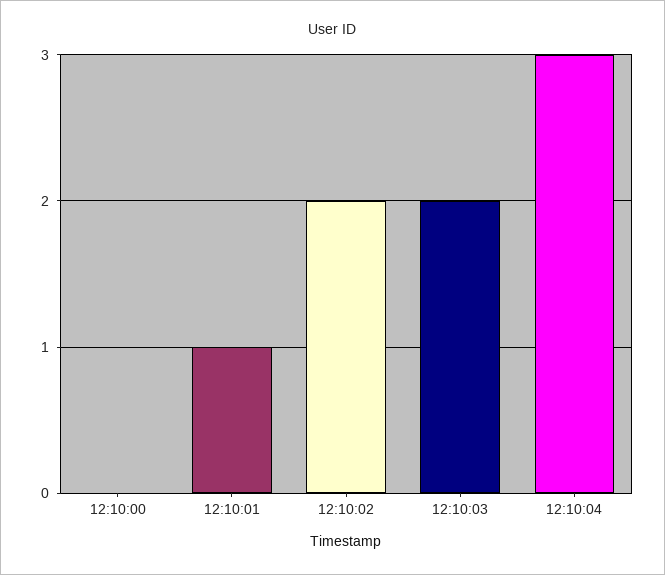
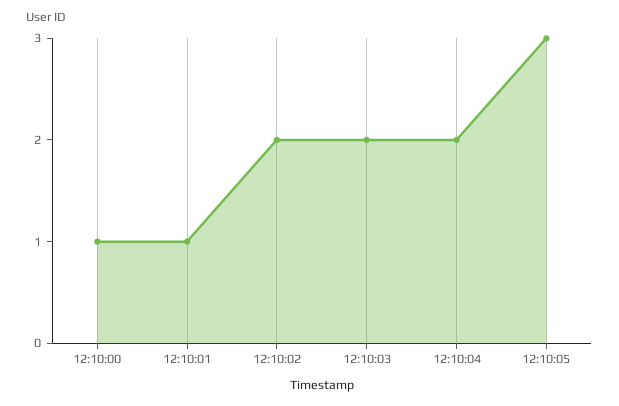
12:10:00: 0 -> 1
12:10:04: 3 -> 2
12:10:05: none -> 3

